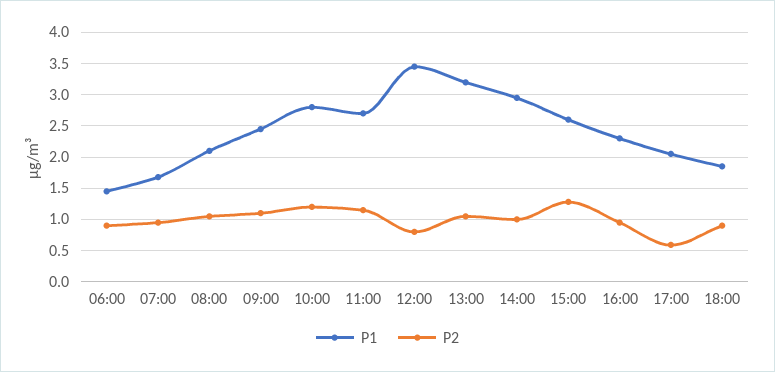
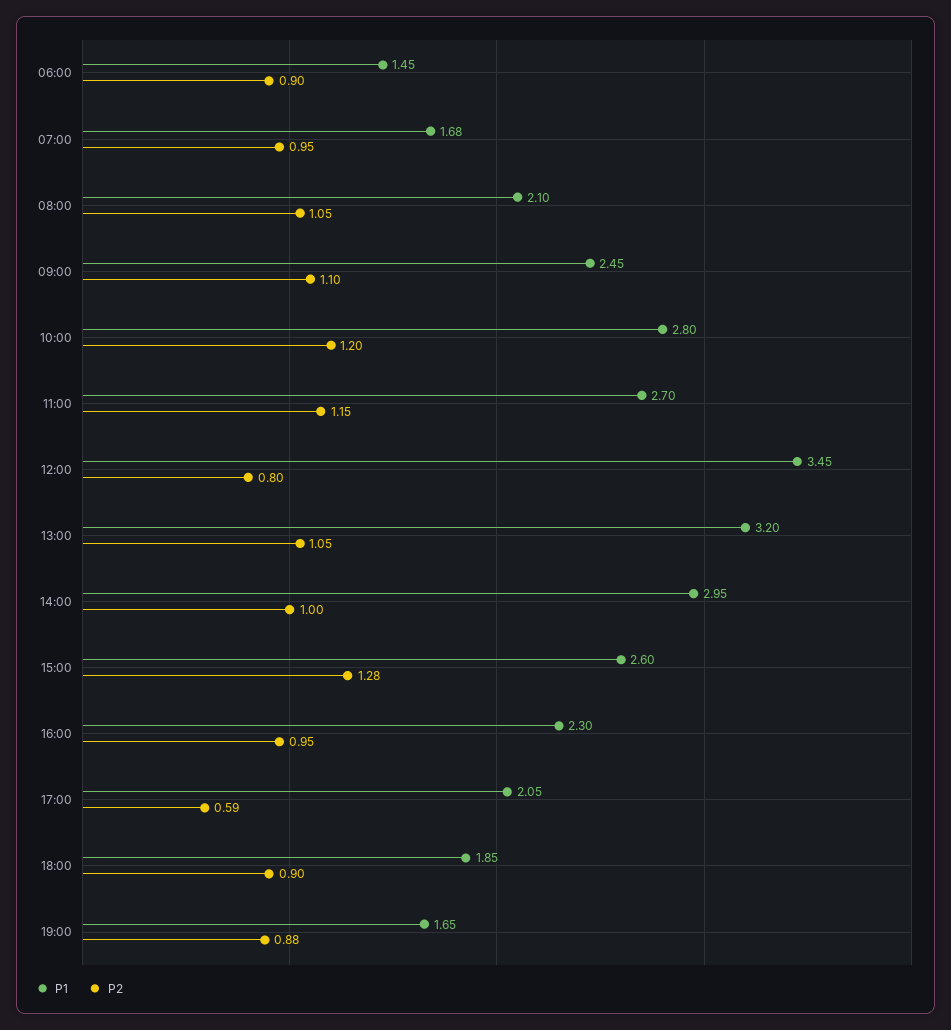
P1, 19:00: none -> 1.65
P2, 19:00: none -> 0.88

